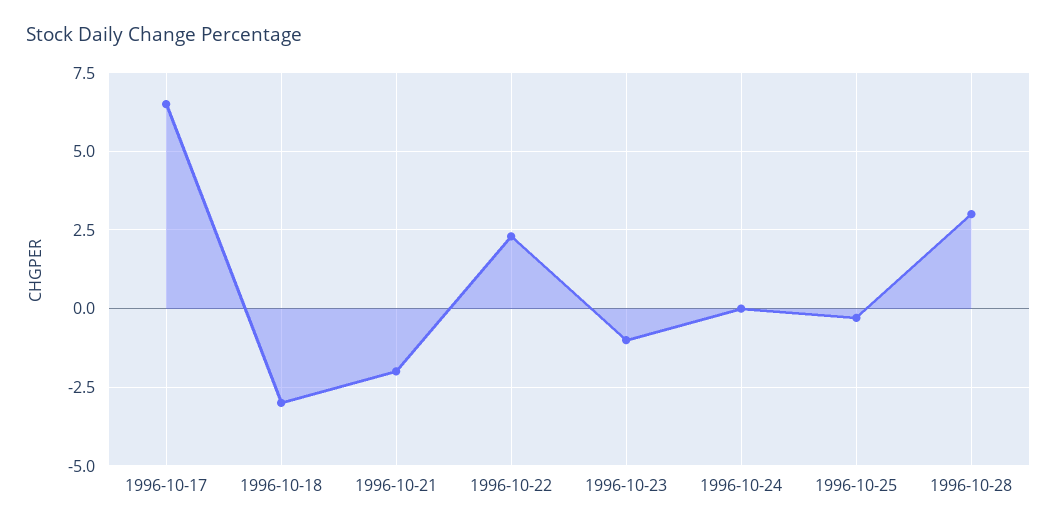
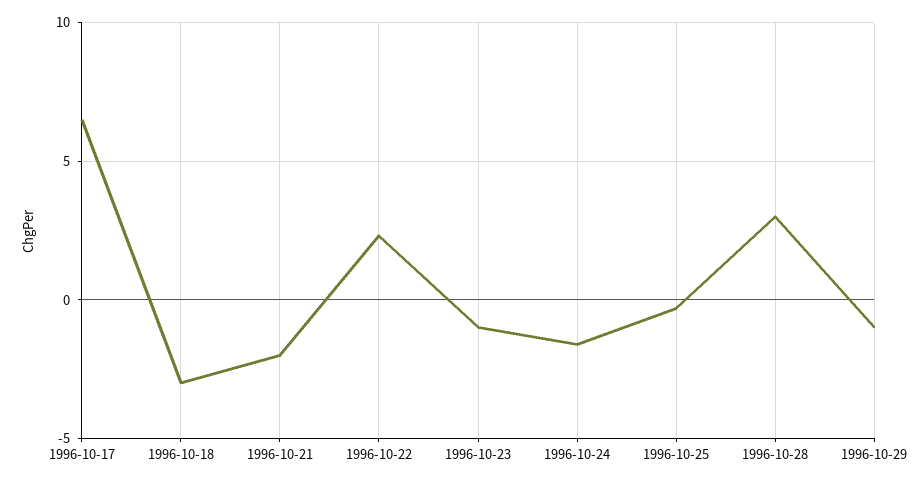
1996-10-24: 0 -> -1.5
1996-10-29: none -> -1

